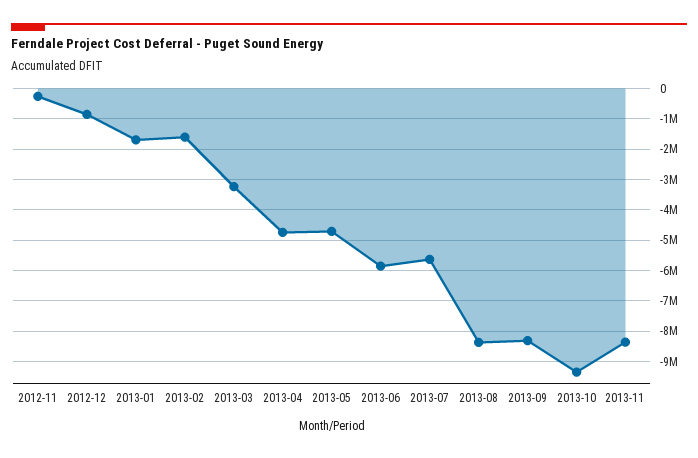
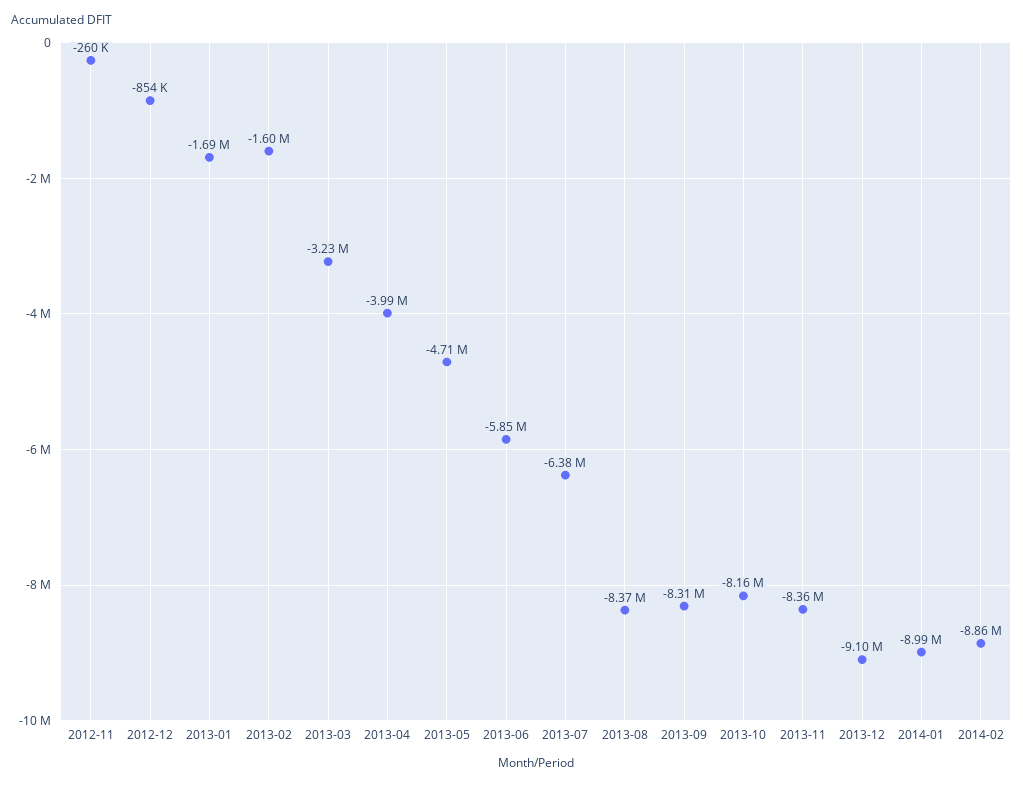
2013-04: -4800000 -> -3990000
2013-07: -5600000 -> -6380000
2013-10: -9400000 -> -8160000
2013-12: none -> -9100000
2014-01: none -> -8990000
2014-02: none -> -8860000

